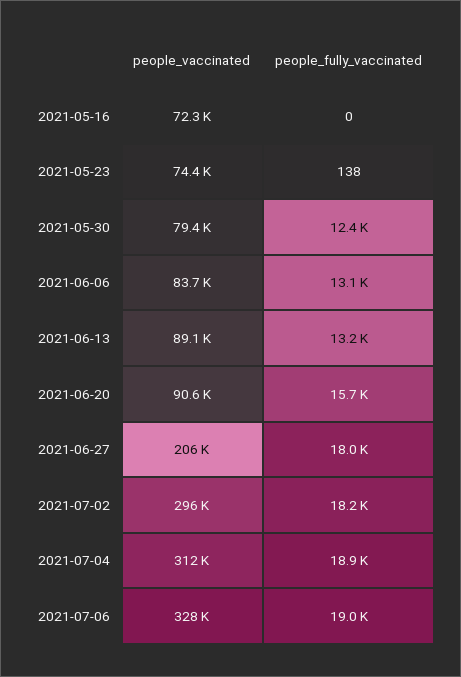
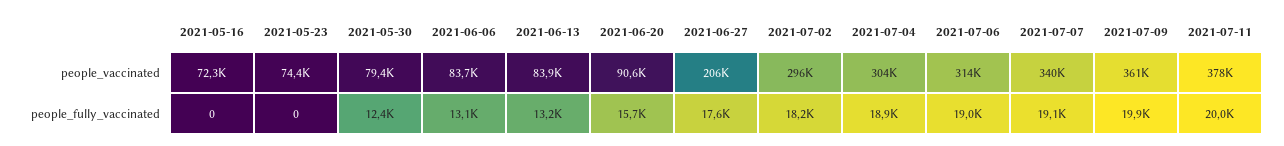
people_fully_vaccinated, 2021-05-23: 138 -> 0
people_vaccinated, 2021-06-13: 89100 -> 83900
people_fully_vaccinated, 2021-06-27: 18000 -> 17600
people_vaccinated, 2021-07-04: 312000 -> 304000
people_vaccinated, 2021-07-06: 328000 -> 314000
people_vaccinated, 2021-07-07: none -> 340000
people_vaccinated, 2021-07-09: none -> 361000
people_vaccinated, 2021-07-11: none -> 378000
people_fully_vaccinated, 2021-07-07: none -> 19100
people_fully_vaccinated, 2021-07-09: none -> 19900
people_fully_vaccinated, 2021-07-11: none -> 20000

